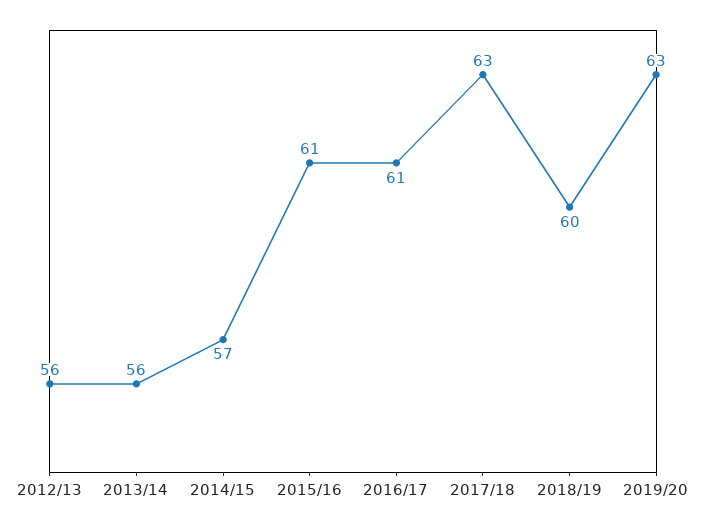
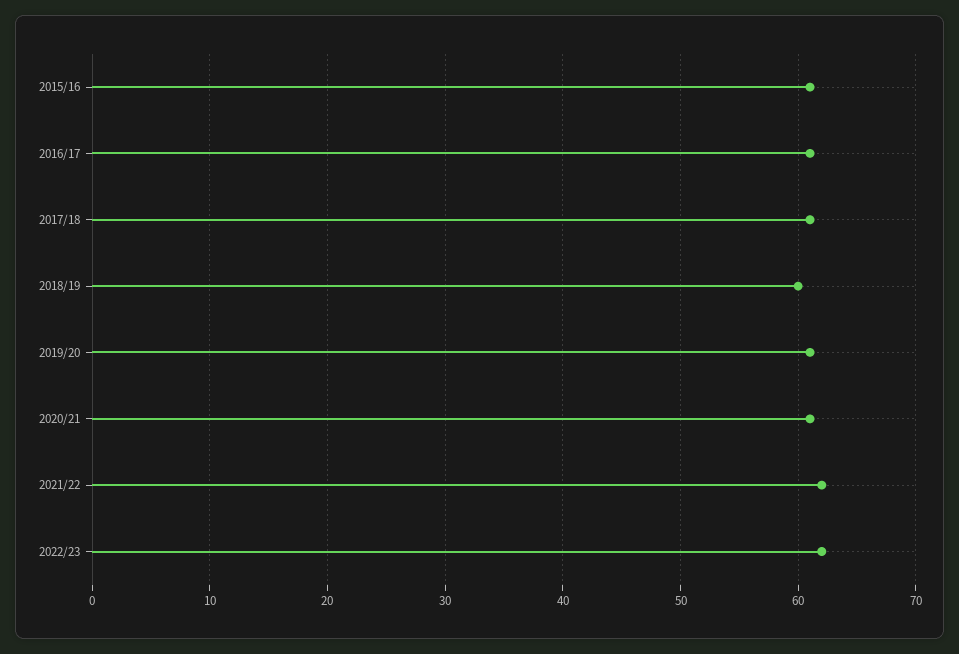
2012/13: 56 -> none
2013/14: 56 -> none
2014/15: 57 -> none
2017/18: 63 -> 61
2019/20: 63 -> 61
2020/21: none -> 61
2021/22: none -> 62
2022/23: none -> 62

